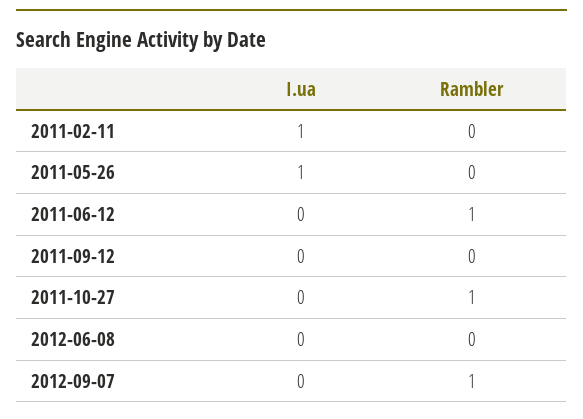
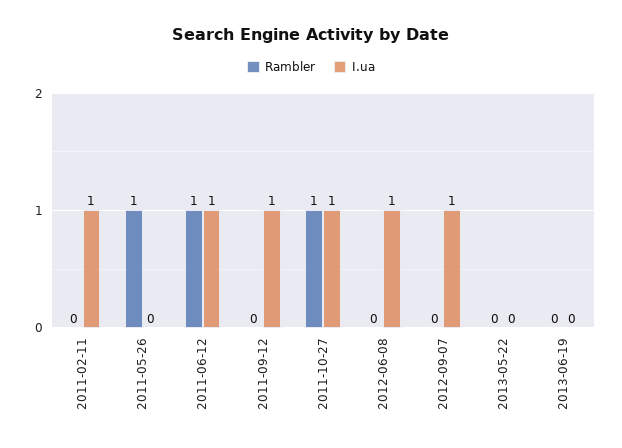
I.ua, 2011-05-26: 1 -> 0
Rambler, 2011-05-26: 0 -> 1
I.ua, 2011-06-12: 0 -> 1
I.ua, 2011-09-12: 0 -> 1
I.ua, 2011-10-27: 0 -> 1
I.ua, 2012-06-08: 0 -> 1
I.ua, 2012-09-07: 0 -> 1
Rambler, 2012-09-07: 1 -> 0
Rambler, 2013-05-22: none -> 0
I.ua, 2013-05-22: none -> 0
Rambler, 2013-06-19: none -> 0
I.ua, 2013-06-19: none -> 0

